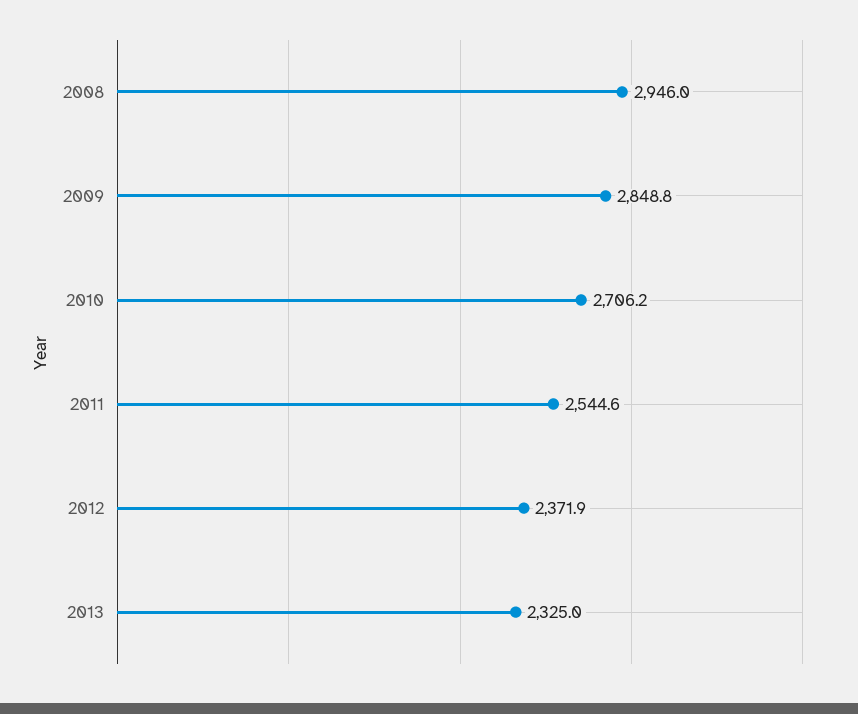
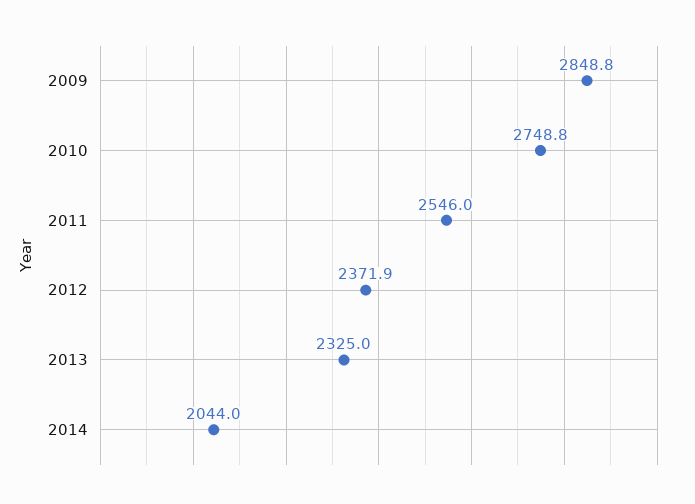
2008: 2946 -> none
2010: 2706.2 -> 2748.8
2011: 2544.6 -> 2546
2014: none -> 2044

